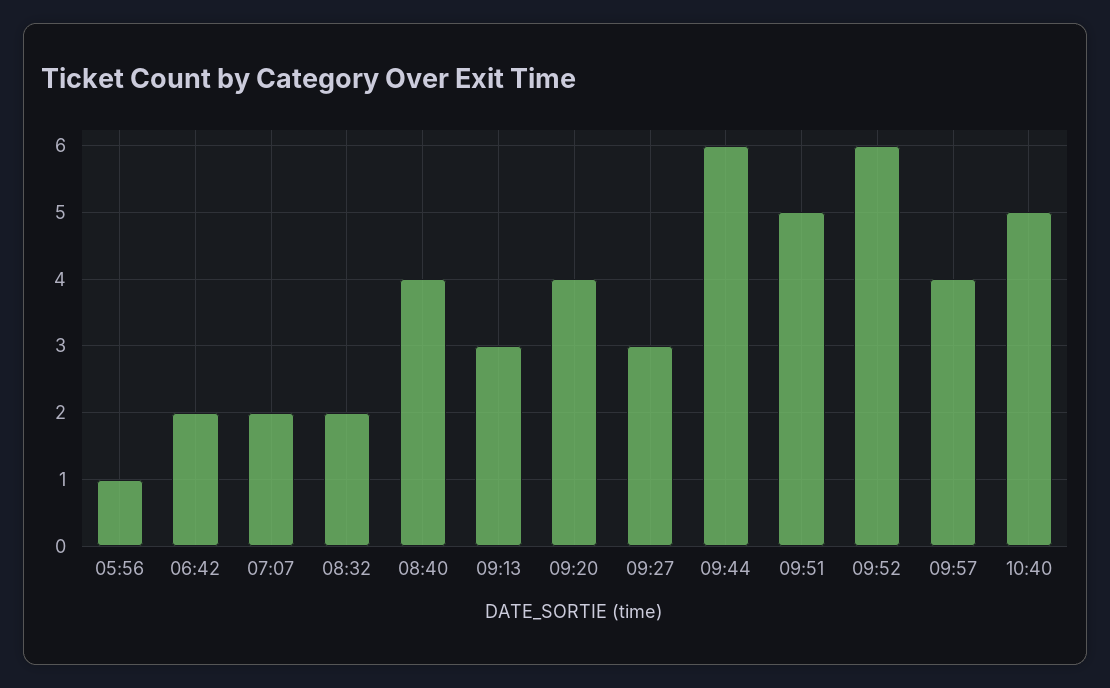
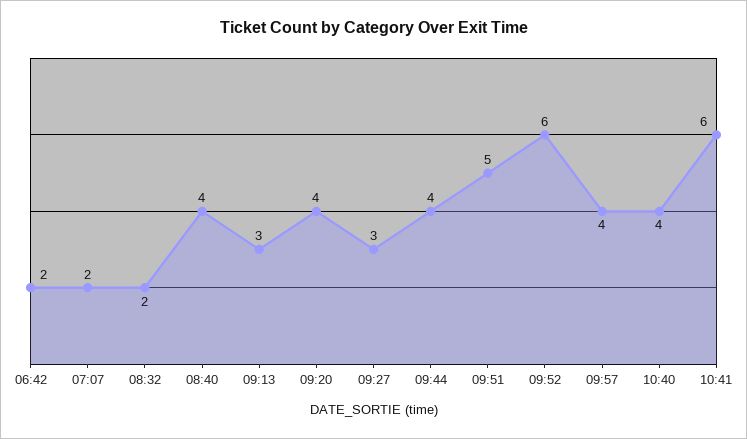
05:56: 1 -> none
09:44: 6 -> 4
10:40: 5 -> 4
10:41: none -> 6

